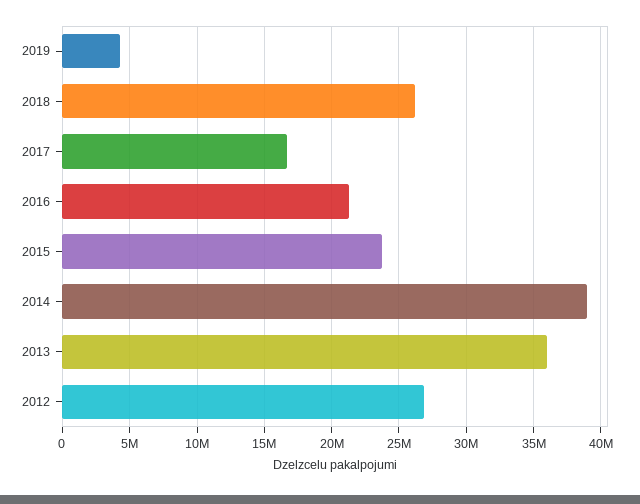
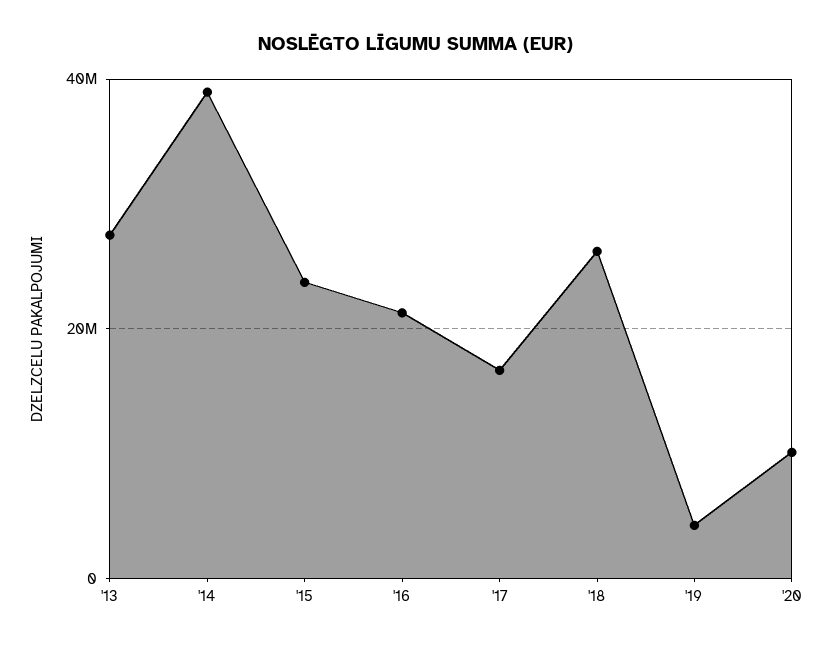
2013: 36000000 -> 28000000
2012: 27000000 -> none
'20: none -> 10000000

